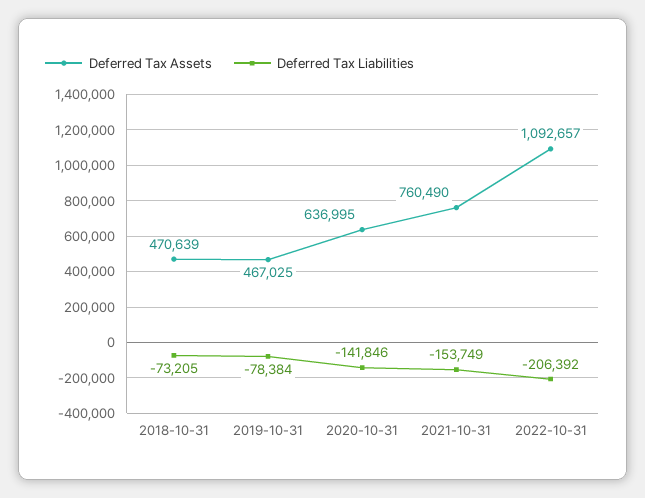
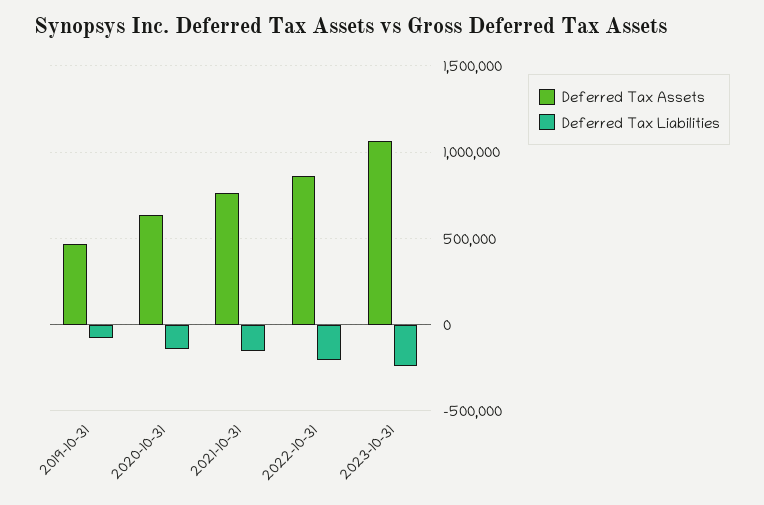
Deferred Tax Assets, 2018-10-31: 470639 -> none
Deferred Tax Liabilities, 2018-10-31: -73205 -> none
Deferred Tax Assets, 2022-10-31: 1092657 -> 850000
Deferred Tax Assets, 2023-10-31: none -> 1050000
Deferred Tax Liabilities, 2023-10-31: none -> -250000

